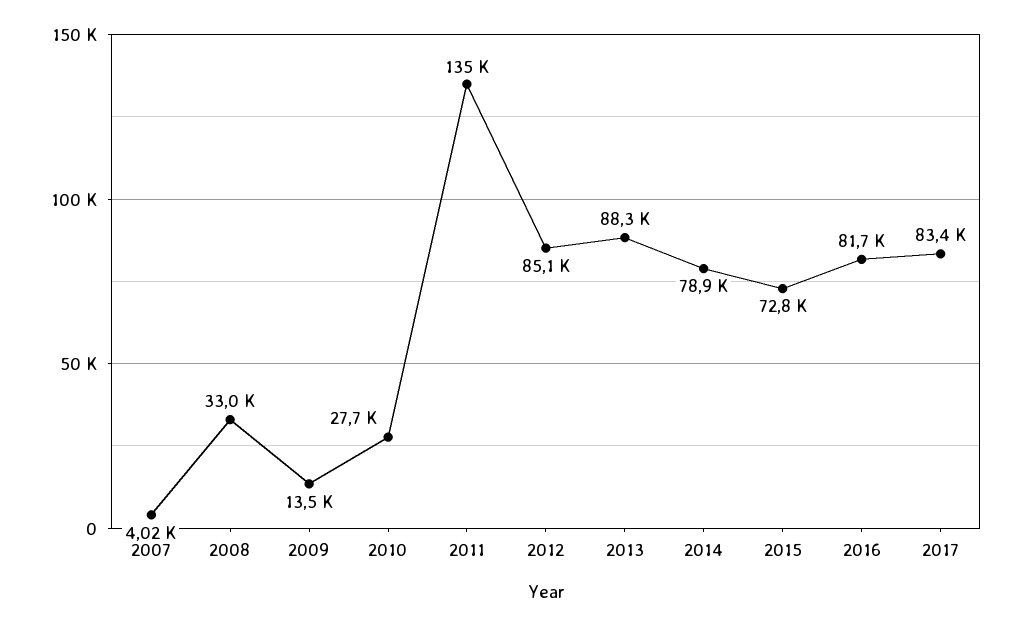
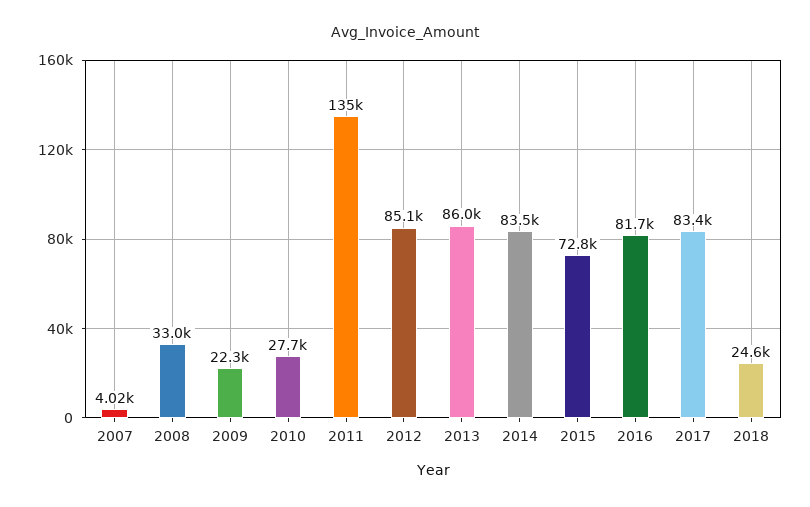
2009: 13500 -> 22300
2013: 88300 -> 86000
2014: 78900 -> 83500
2018: none -> 24600

